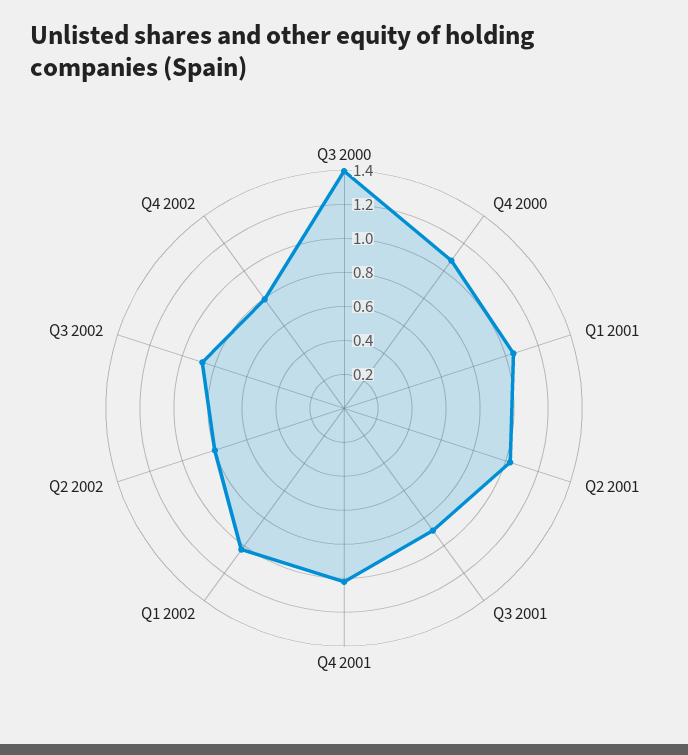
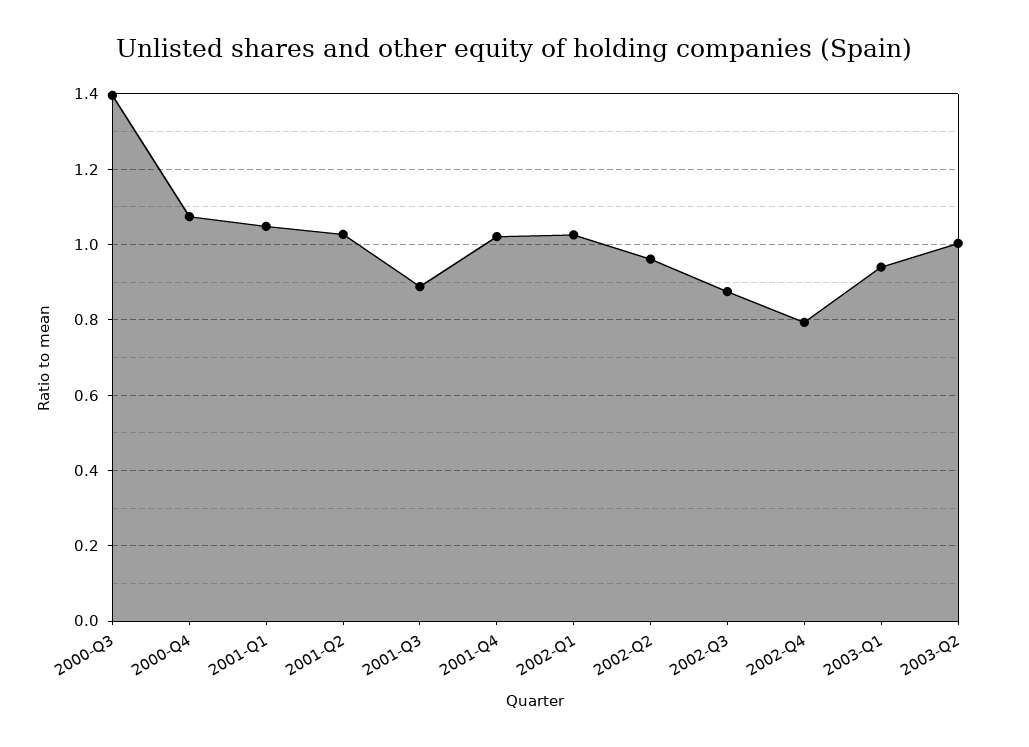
Q2 2002: 0.8 -> 0.96
2003-Q1: none -> 0.94
2003-Q2: none -> 1

